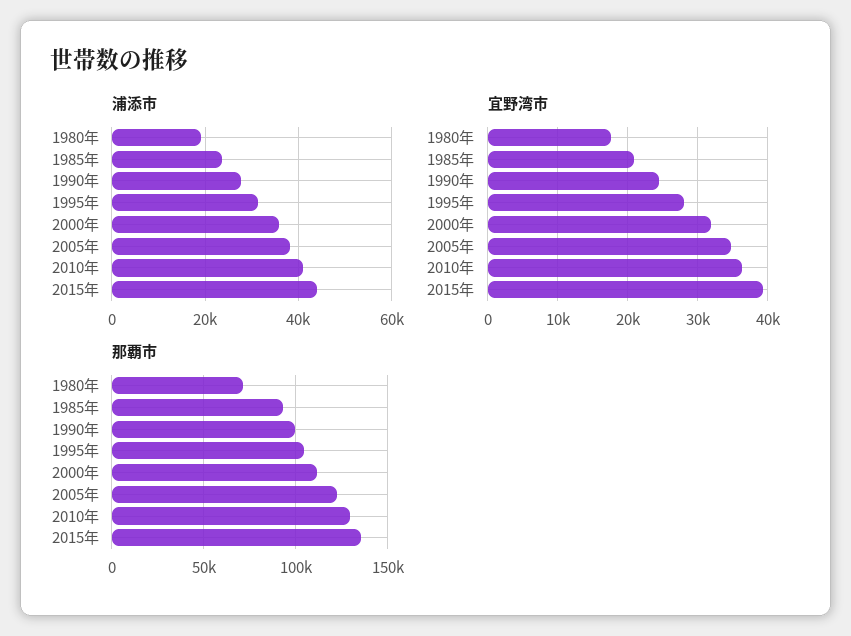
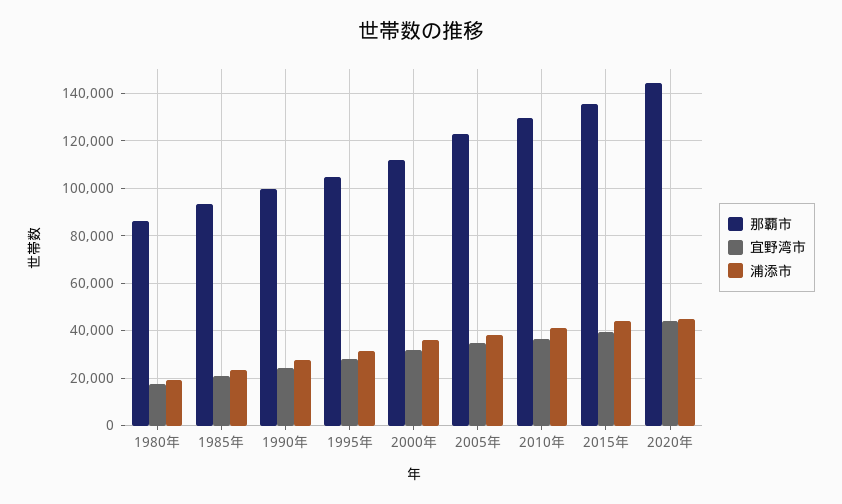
那覇市, 1980年: 70000 -> 85000
那覇市, 2020年: none -> 145000
宜野湾市, 2020年: none -> 45000
浦添市, 2020年: none -> 45000

